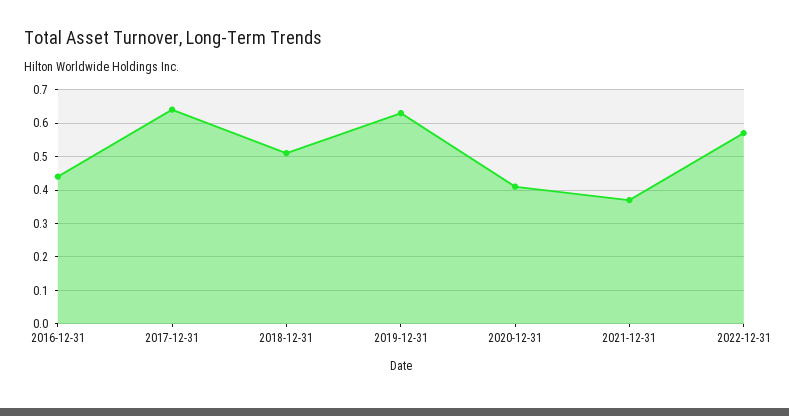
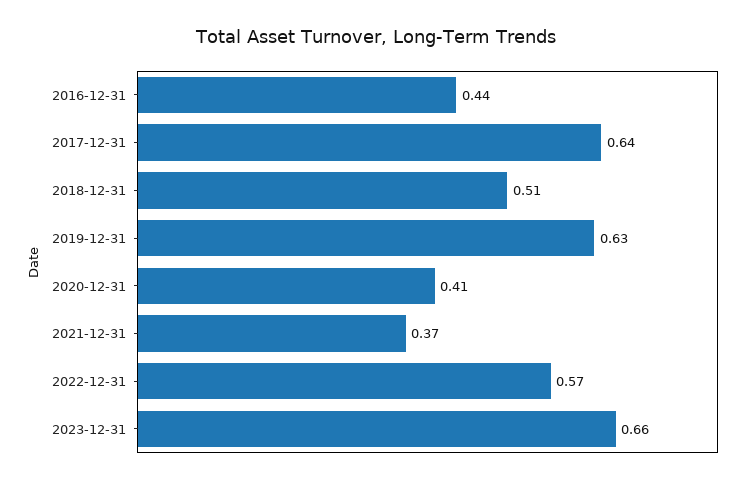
2023-12-31: none -> 0.66

